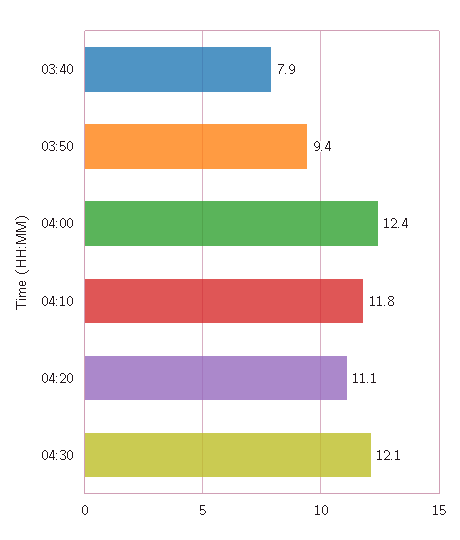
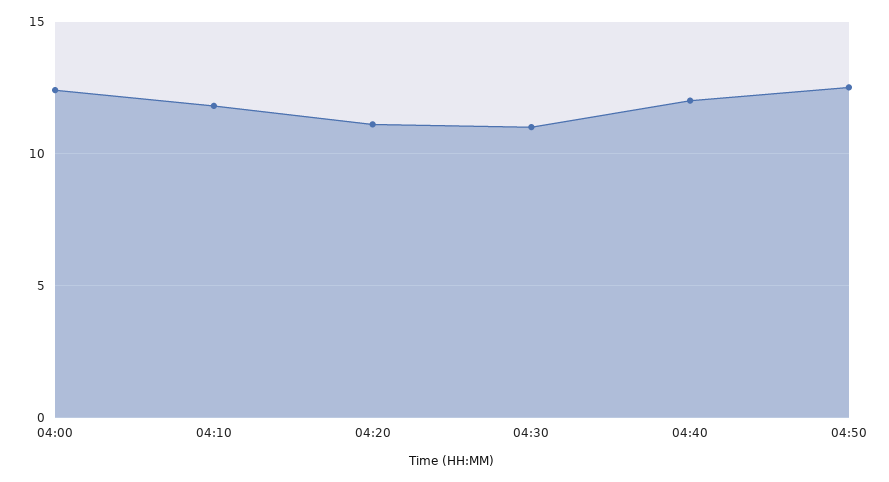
03:40: 7.9 -> none
03:50: 9.4 -> none
04:30: 12.1 -> 11
04:40: none -> 12
04:50: none -> 12.5

